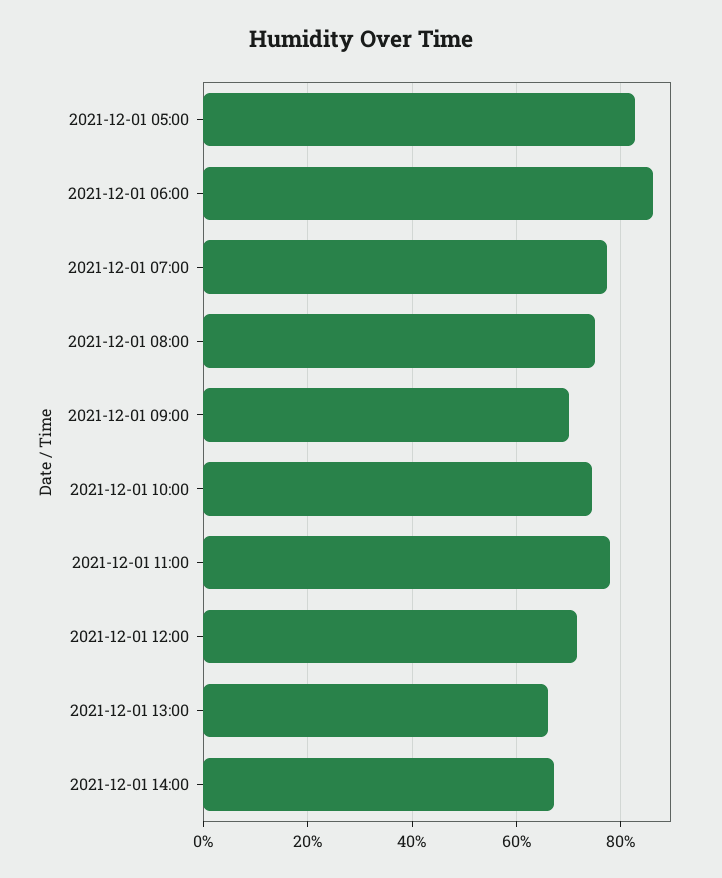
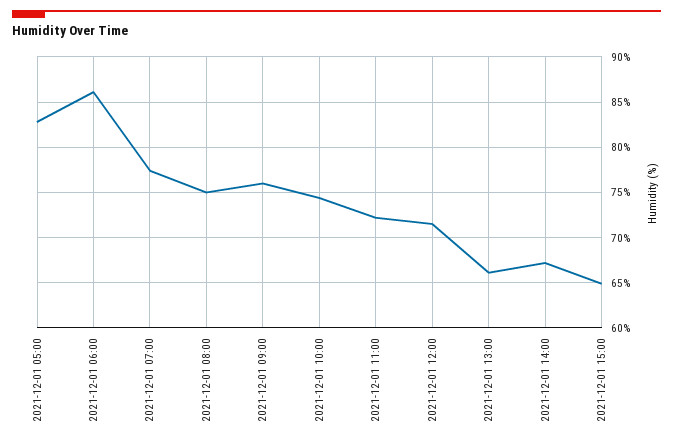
2021-12-01 09:00: 70 -> 76
2021-12-01 11:00: 78 -> 72
2021-12-01 15:00: none -> 65

